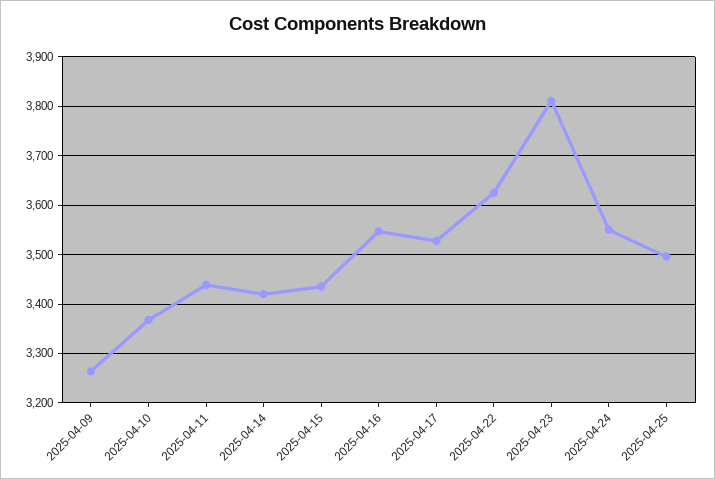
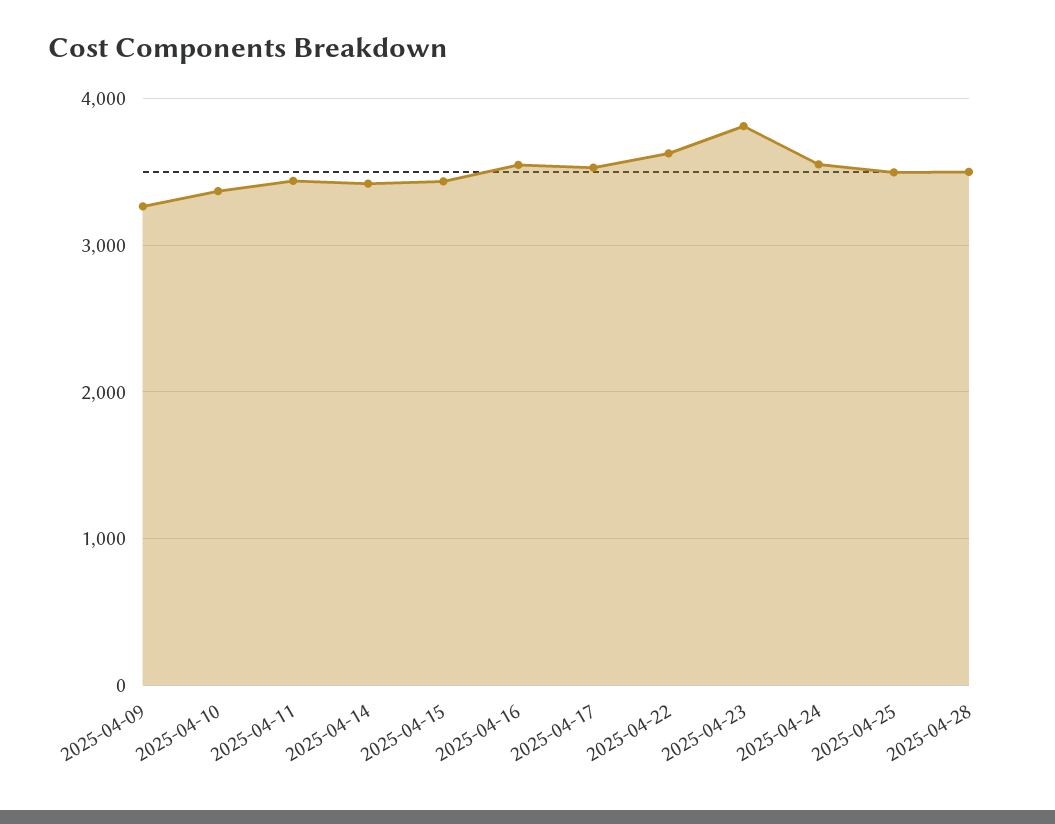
2025-04-28: none -> 3500

